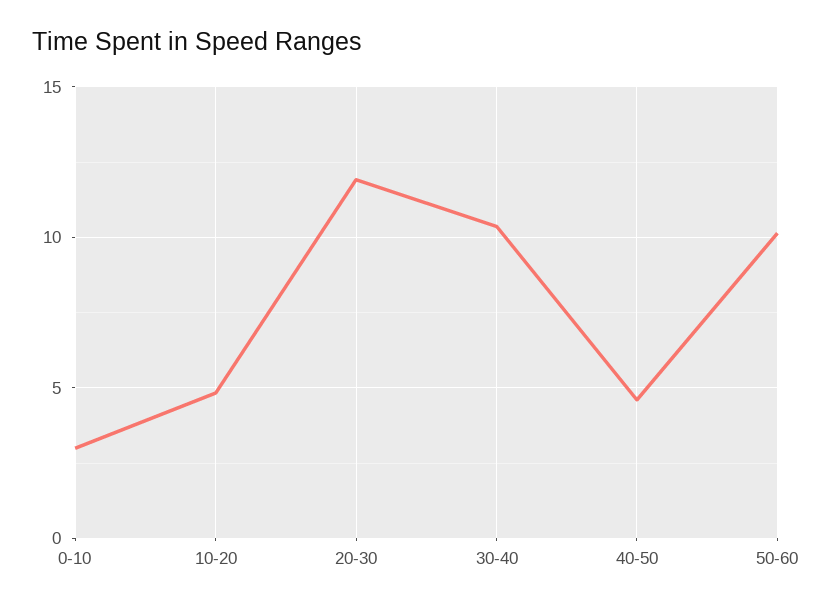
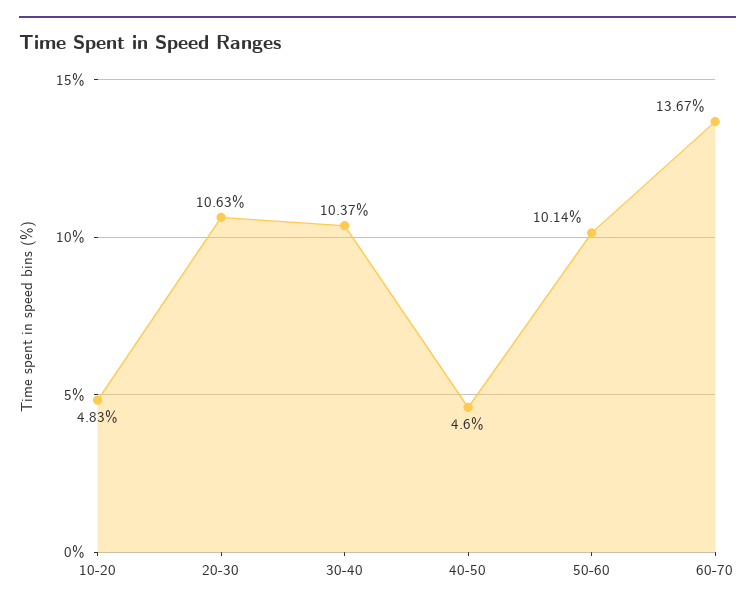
0-10: 3 -> none
20-30: 12 -> 10.63
60-70: none -> 13.67

